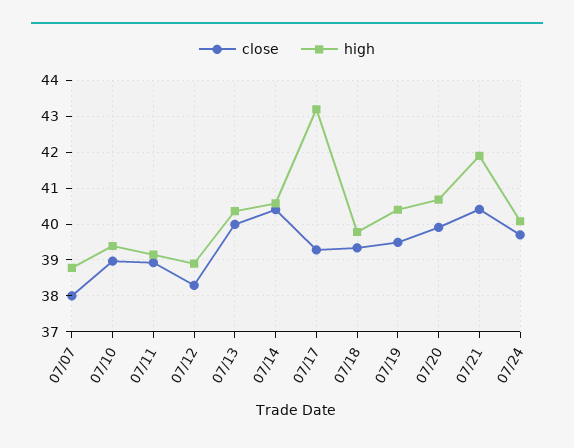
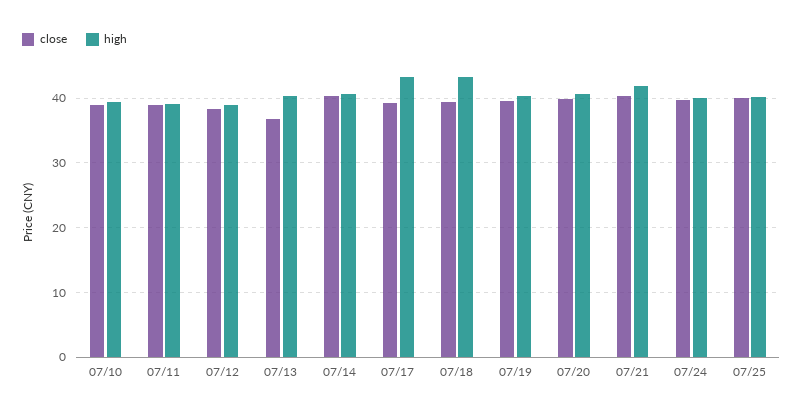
close, 07/07: 38 -> none
high, 07/07: 38.8 -> none
close, 07/13: 40 -> 37
high, 07/18: 39.8 -> 43
close, 07/25: none -> 40
high, 07/25: none -> 40

